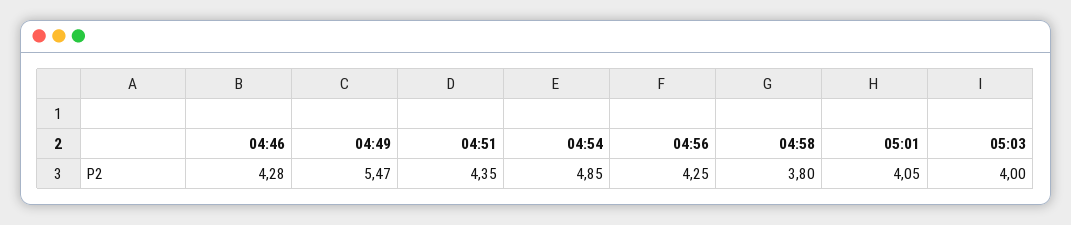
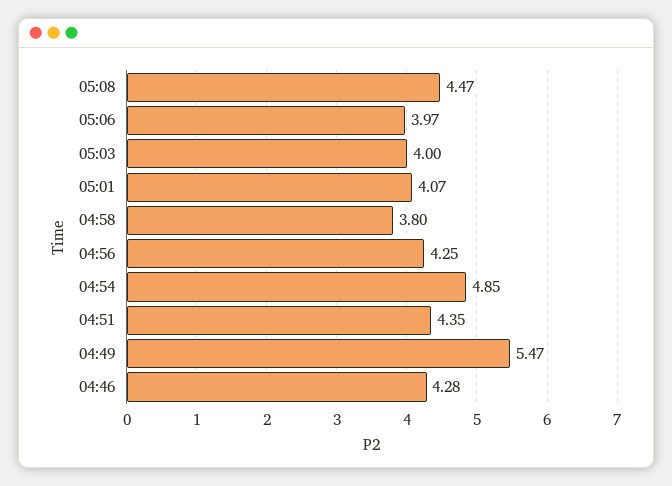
05:01: 4.05 -> 4.07
05:08: none -> 4.47
05:06: none -> 3.97

